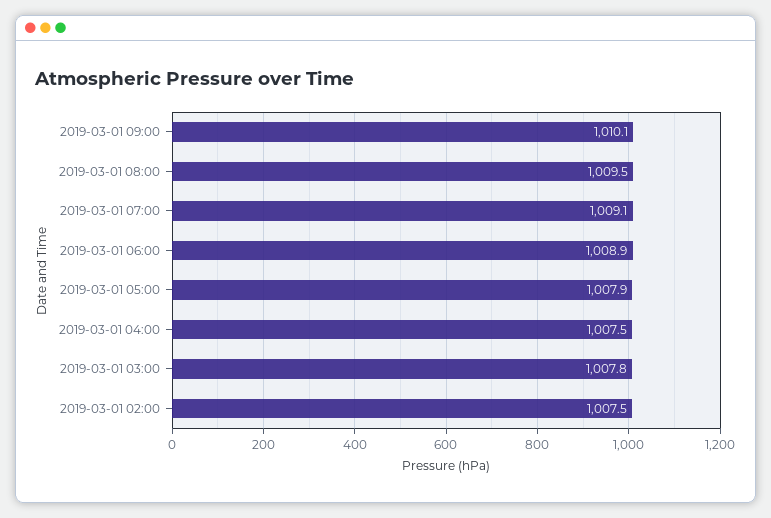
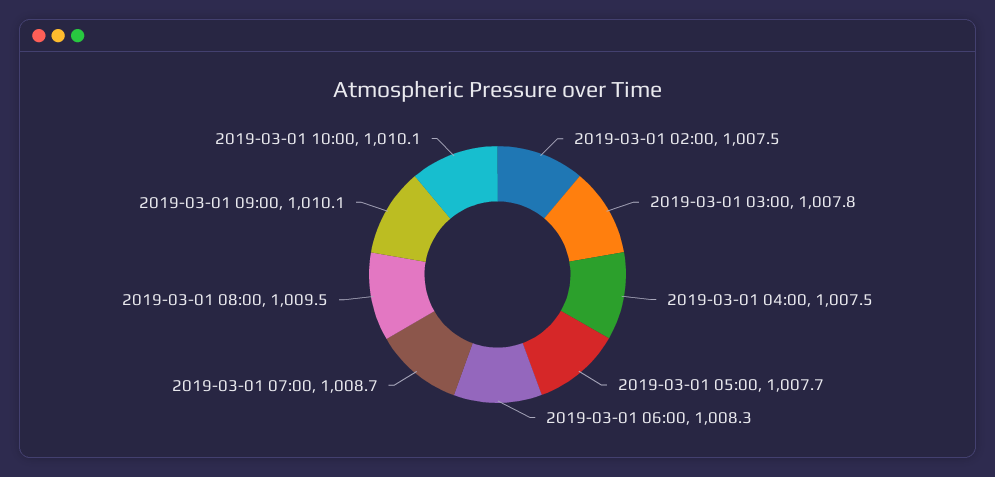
2019-03-01 07:00: 1009.1 -> 1008.7
2019-03-01 06:00: 1008.9 -> 1008.3
2019-03-01 05:00: 1007.9 -> 1007.7
2019-03-01 10:00: none -> 1010.1

